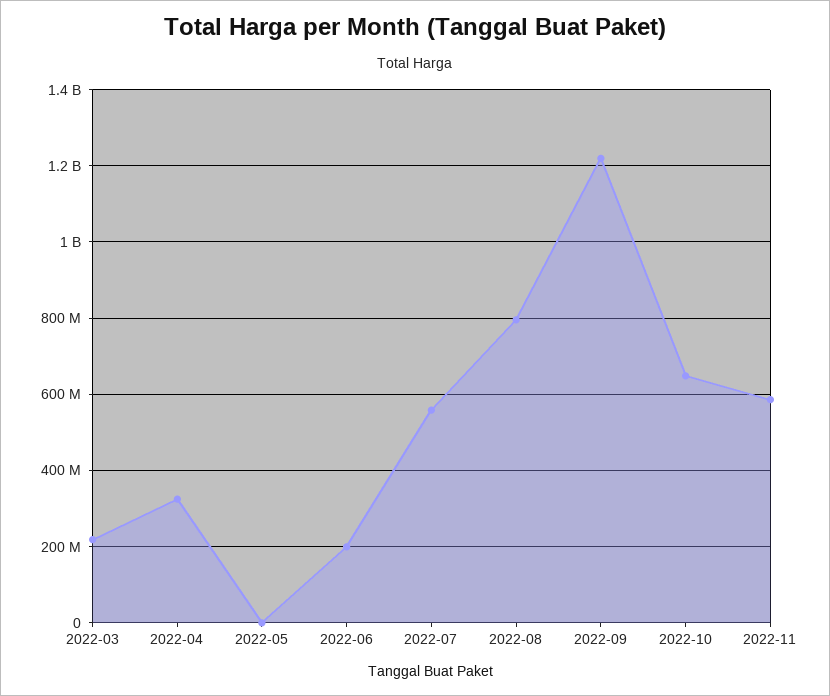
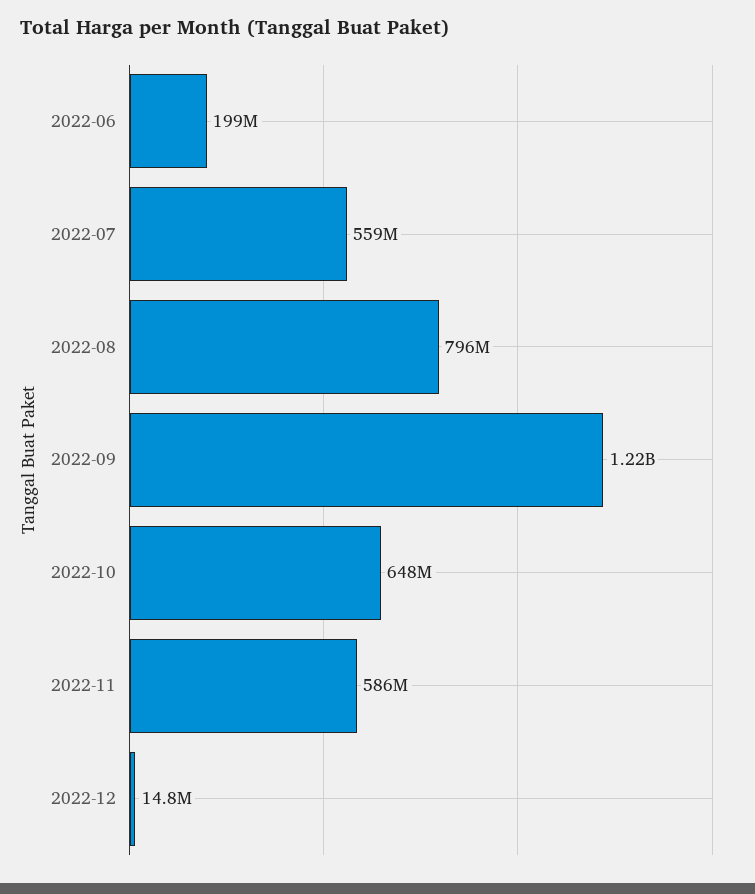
2022-03: 220000000 -> none
2022-04: 320000000 -> none
2022-05: 0 -> none
2022-12: none -> 14800000

